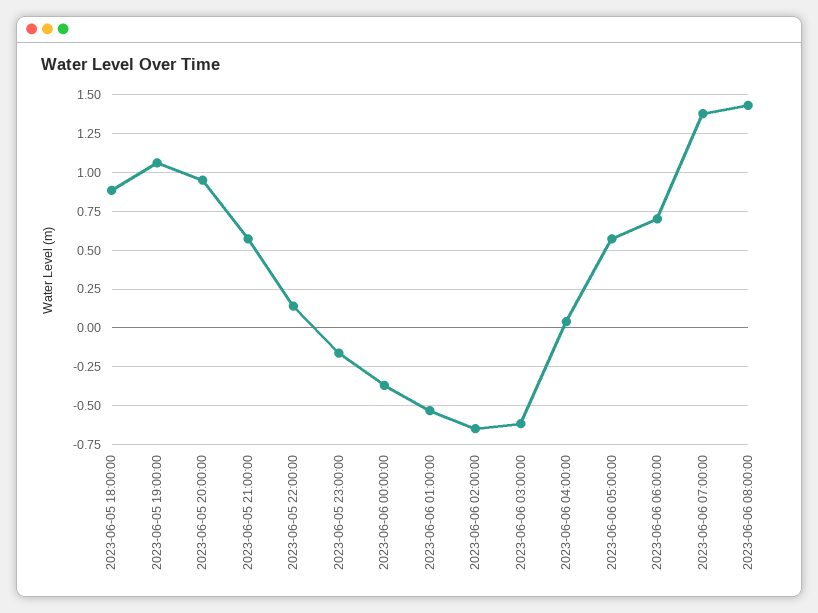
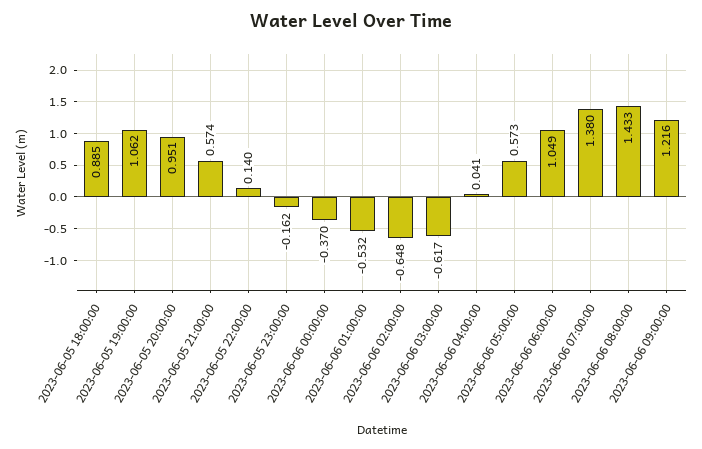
2023-06-06 06:00:00: 0.7 -> 1.049
2023-06-06 09:00:00: none -> 1.216

